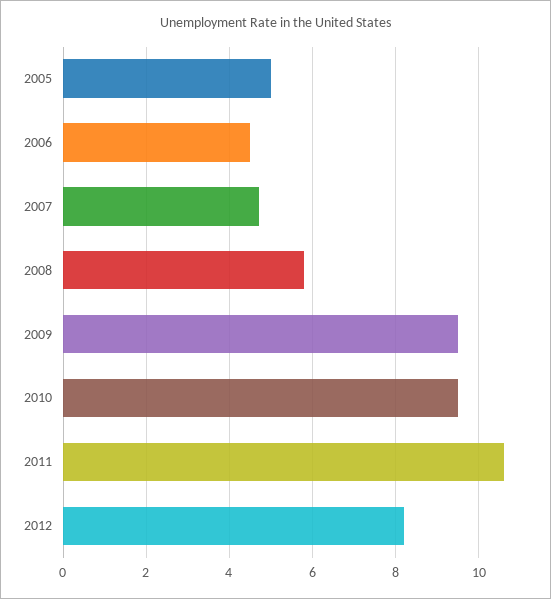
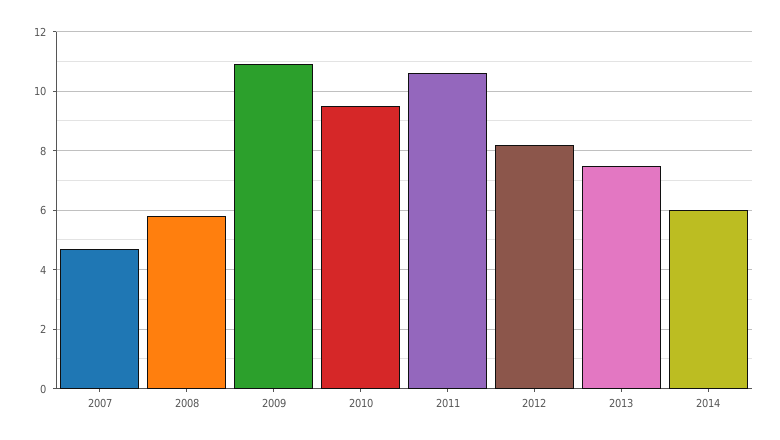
2005: 5 -> none
2006: 4.5 -> none
2009: 9.5 -> 11
2013: none -> 7.5
2014: none -> 6

